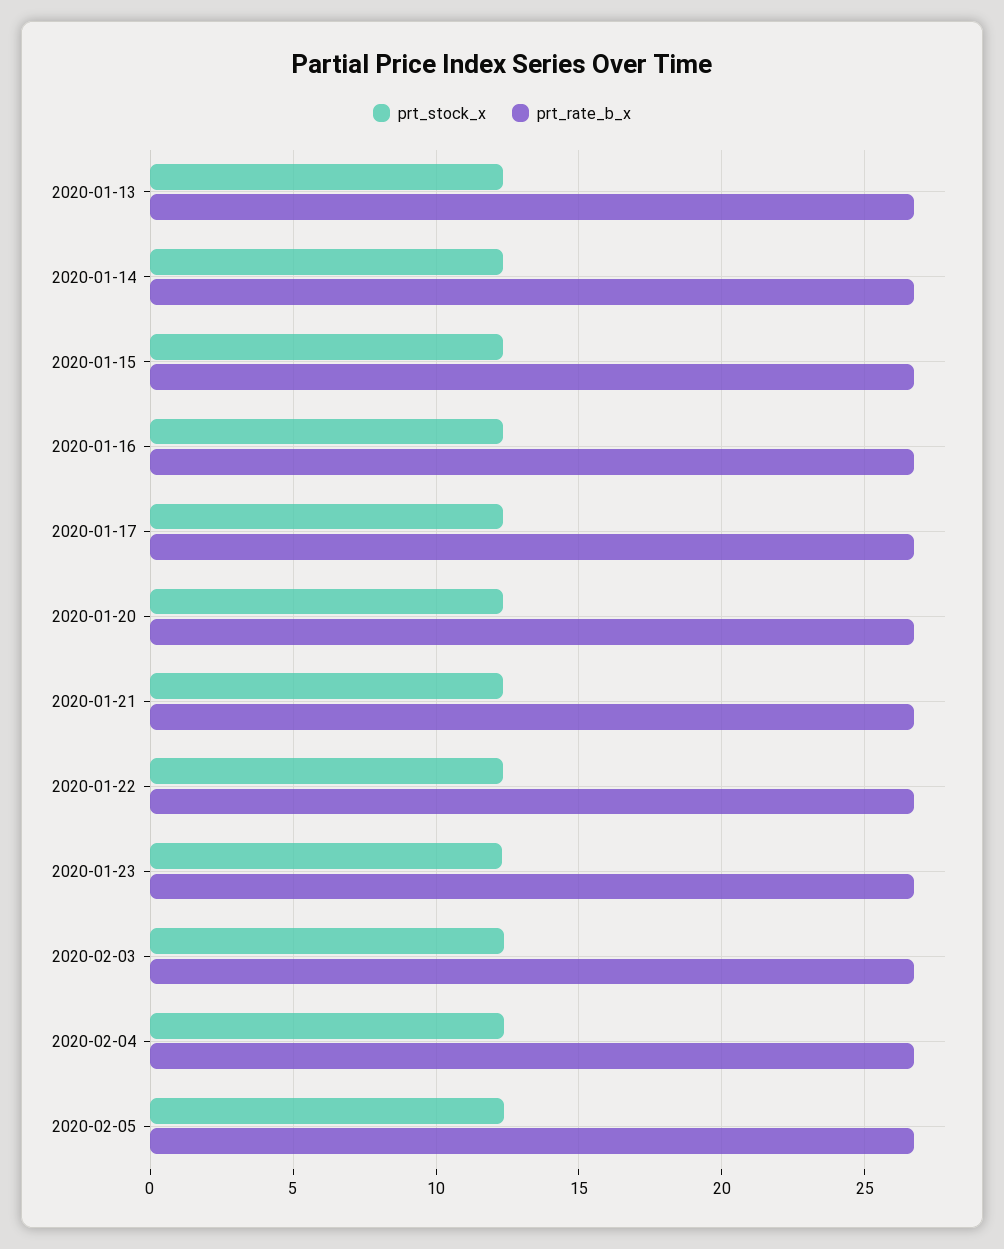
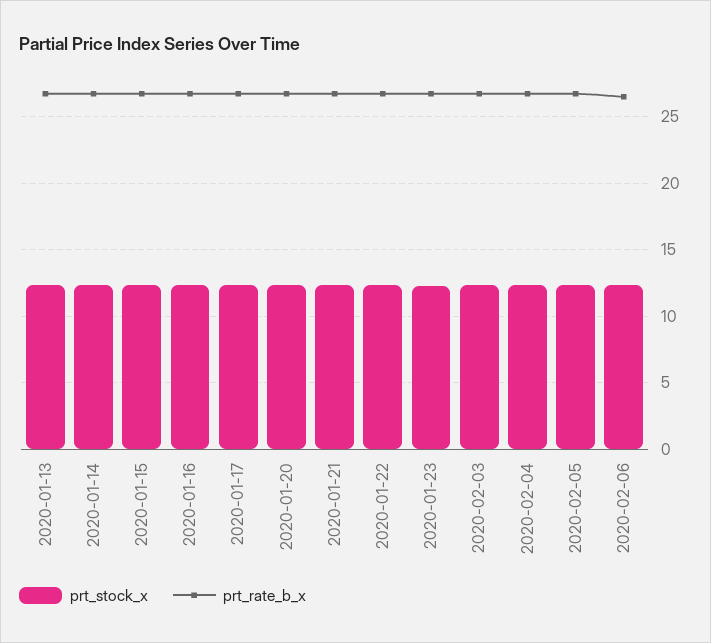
prt_stock_x, 2020-02-06: none -> 12.5
prt_rate_b_x, 2020-02-06: none -> 26.5

